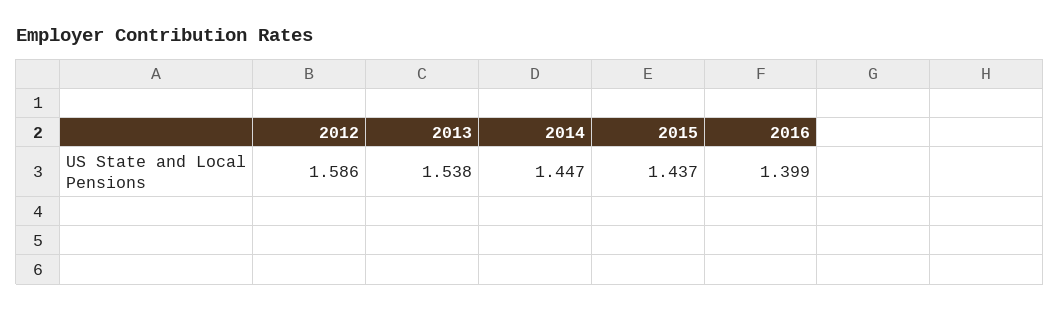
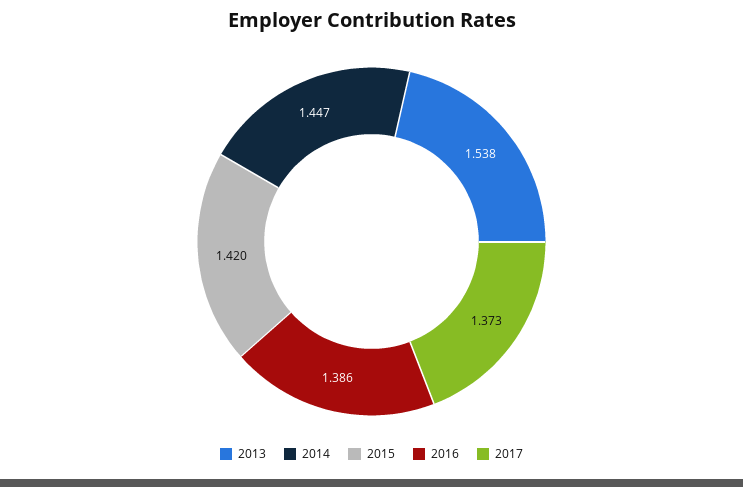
2012: 1.586 -> none
2015: 1.437 -> 1.42
2016: 1.399 -> 1.386
2017: none -> 1.373

